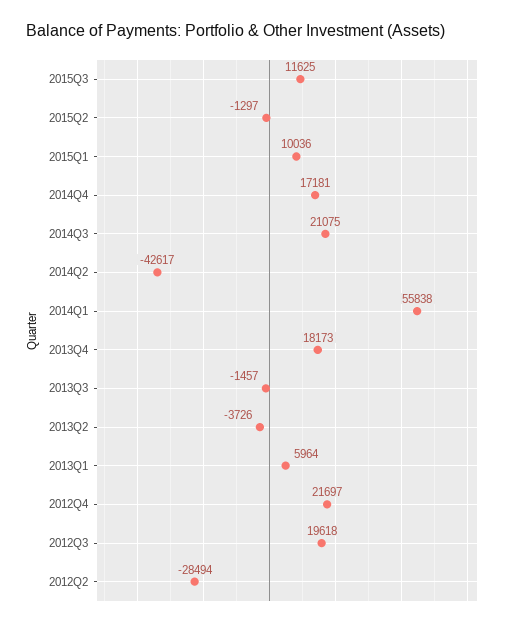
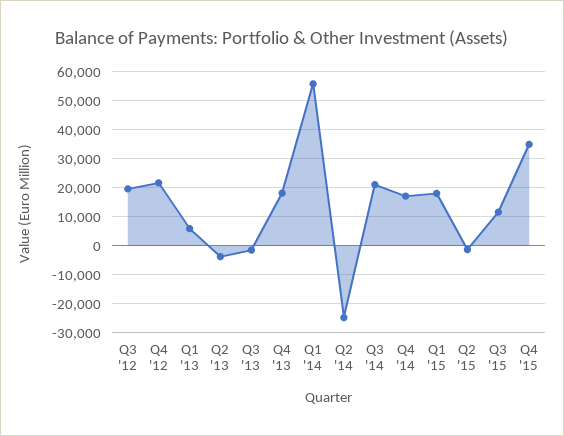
2015Q1: 10036 -> 17500
2014Q2: -42617 -> -25000
2012Q2: -28494 -> none
Q4 '15: none -> 35000

